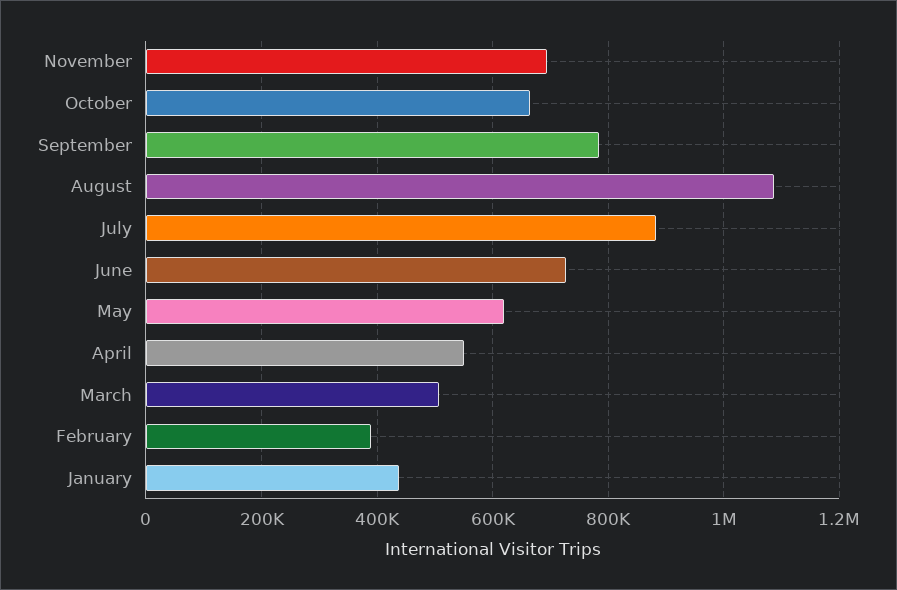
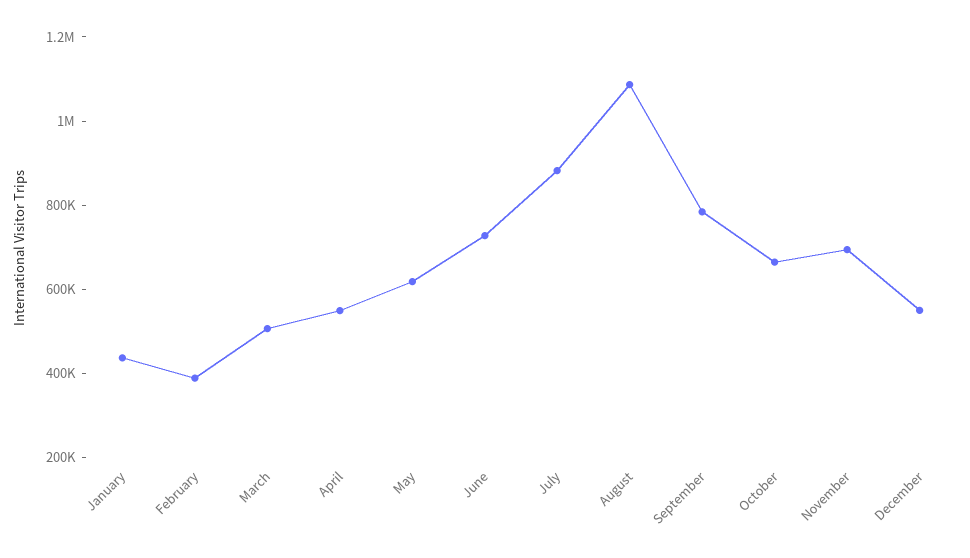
December: none -> 550000

